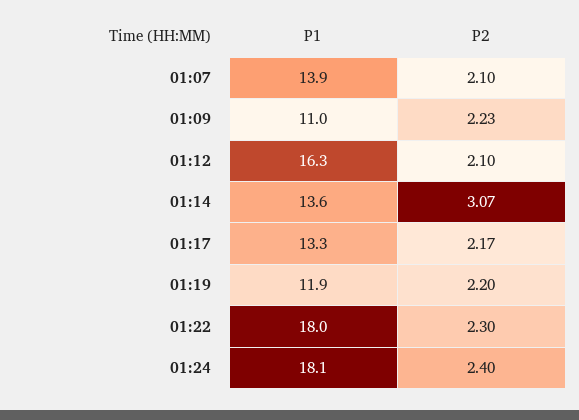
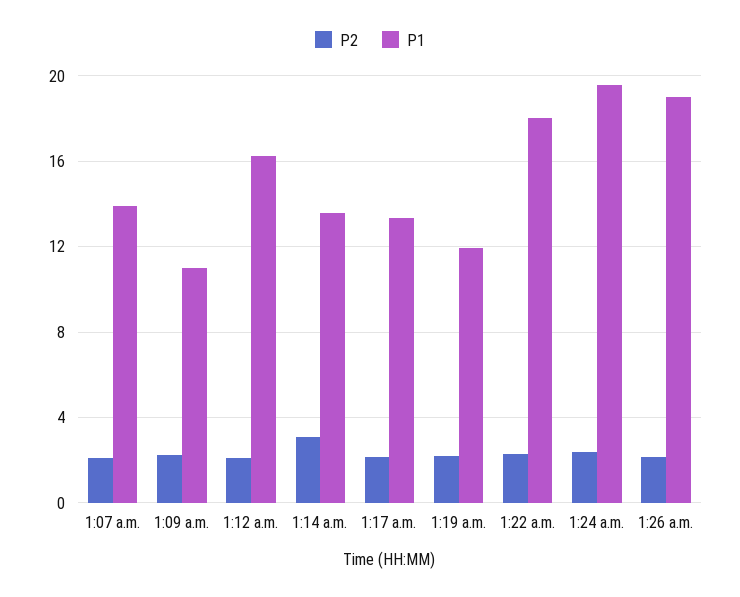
P1, 01:24: 18.1 -> 19.5
P2, 1:26 a.m.: none -> 2
P1, 1:26 a.m.: none -> 19

